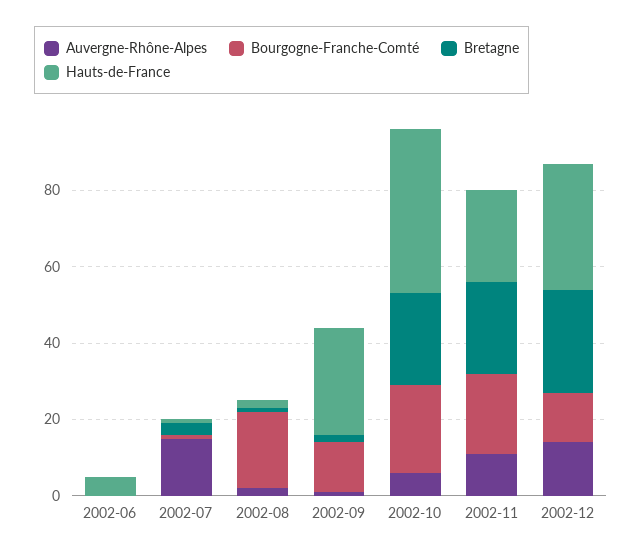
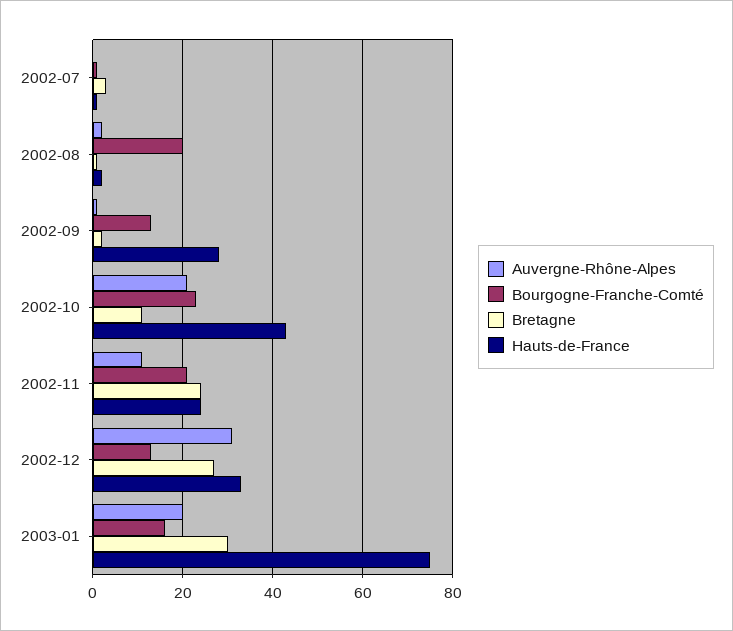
Auvergne-Rhône-Alpes, 2002-06: 0 -> none
Bourgogne-Franche-Comté, 2002-06: 0 -> none
Bretagne, 2002-06: 0 -> none
Hauts-de-France, 2002-06: 5 -> none
Auvergne-Rhône-Alpes, 2002-07: 15 -> 0
Auvergne-Rhône-Alpes, 2002-10: 5 -> 20
Bretagne, 2002-10: 25 -> 10
Auvergne-Rhône-Alpes, 2002-12: 15 -> 30
Auvergne-Rhône-Alpes, 2003-01: none -> 20
Bourgogne-Franche-Comté, 2003-01: none -> 15
Bretagne, 2003-01: none -> 30
Hauts-de-France, 2003-01: none -> 75

